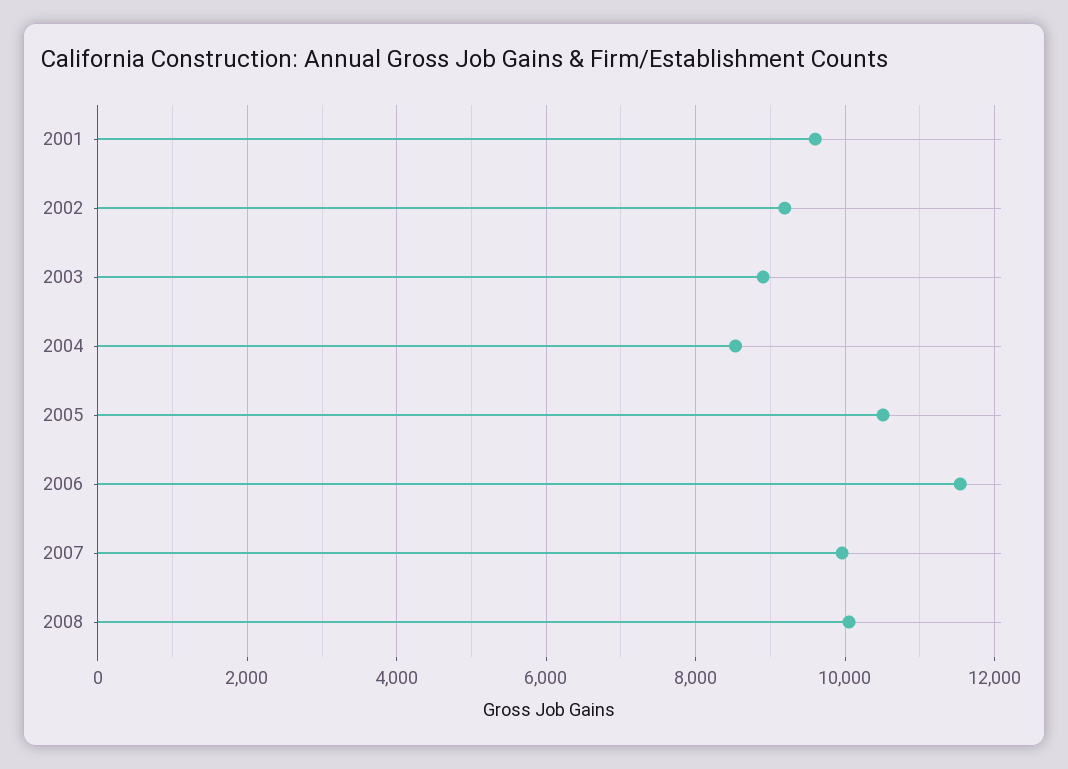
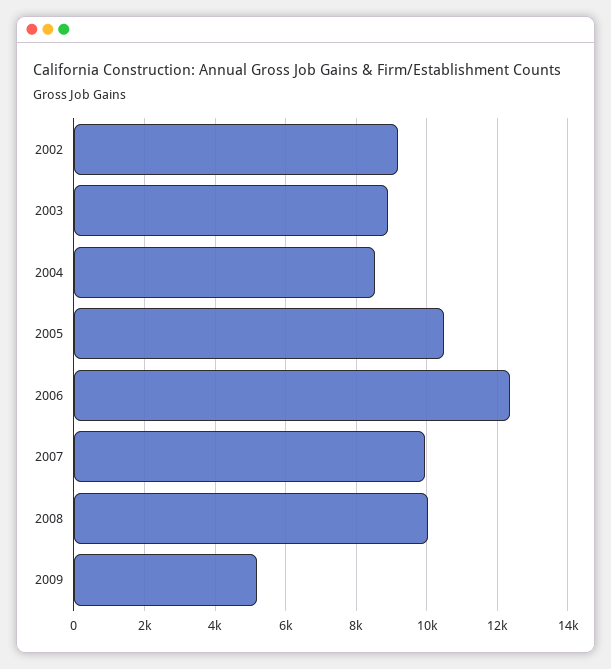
2001: 9600 -> none
2006: 11600 -> 12400
2009: none -> 5200

